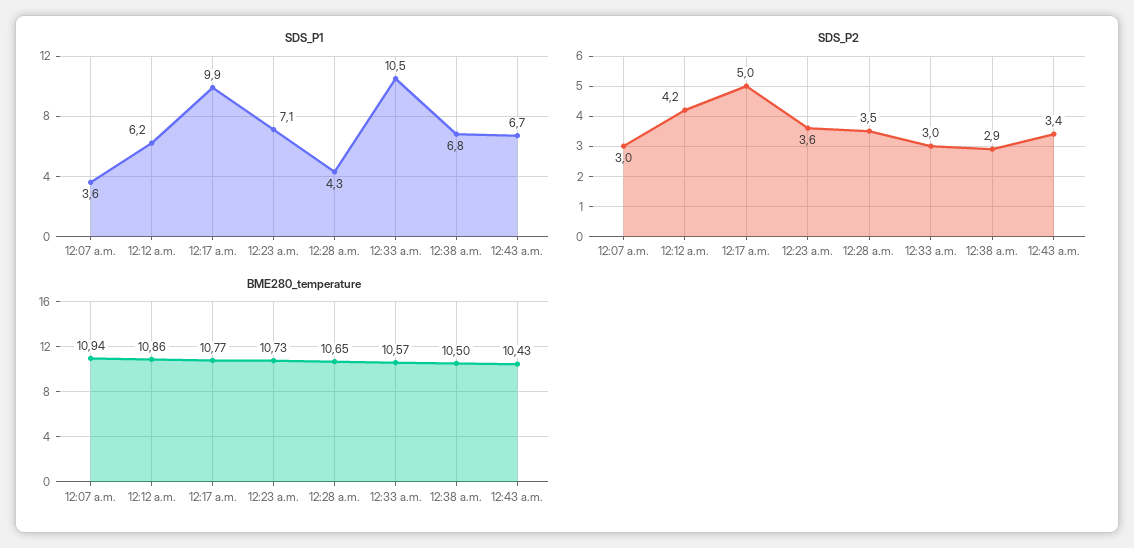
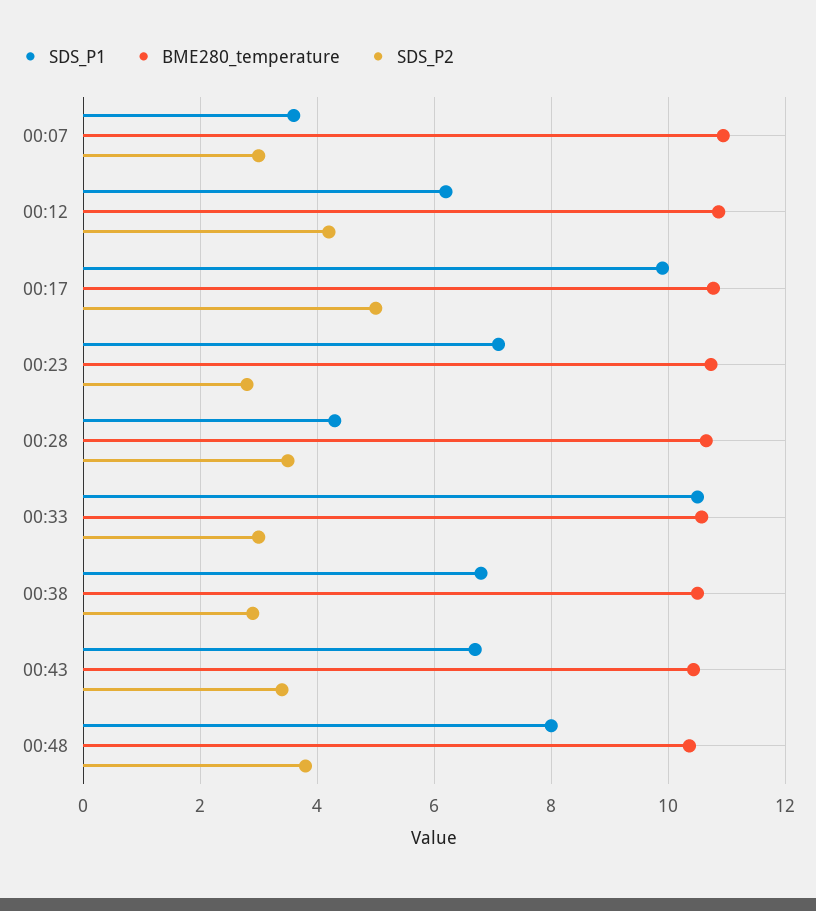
SDS_P2, 12:23 a.m.: 3.6 -> 2.8
SDS_P1, 00:48: none -> 8
BME280_temperature, 00:48: none -> 10.4
SDS_P2, 00:48: none -> 3.8

